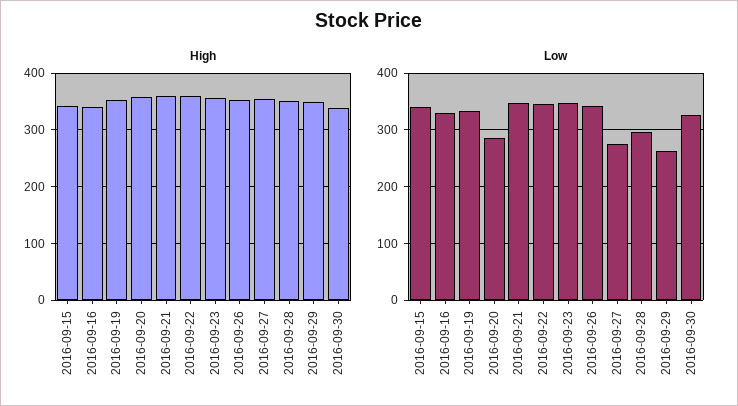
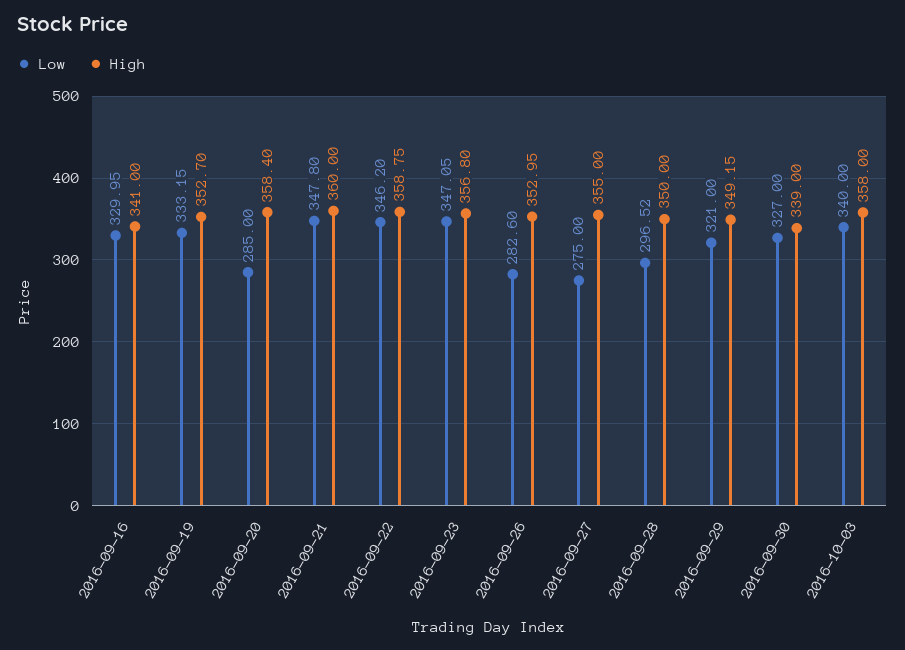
High, 2016-09-15: 340 -> none
Low, 2016-09-15: 340 -> none
Low, 2016-09-26: 340 -> 282.6
Low, 2016-09-29: 260 -> 321
Low, 2016-10-03: none -> 340
High, 2016-10-03: none -> 358

